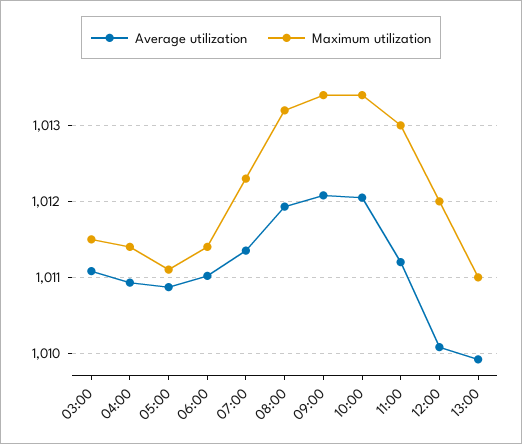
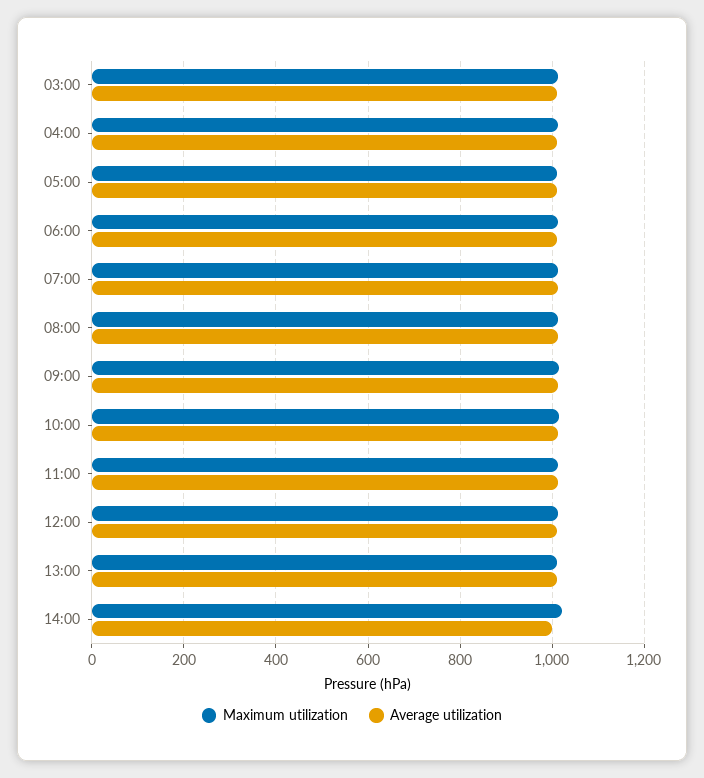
Maximum utilization, 14:00: none -> 1020
Average utilization, 14:00: none -> 1000

